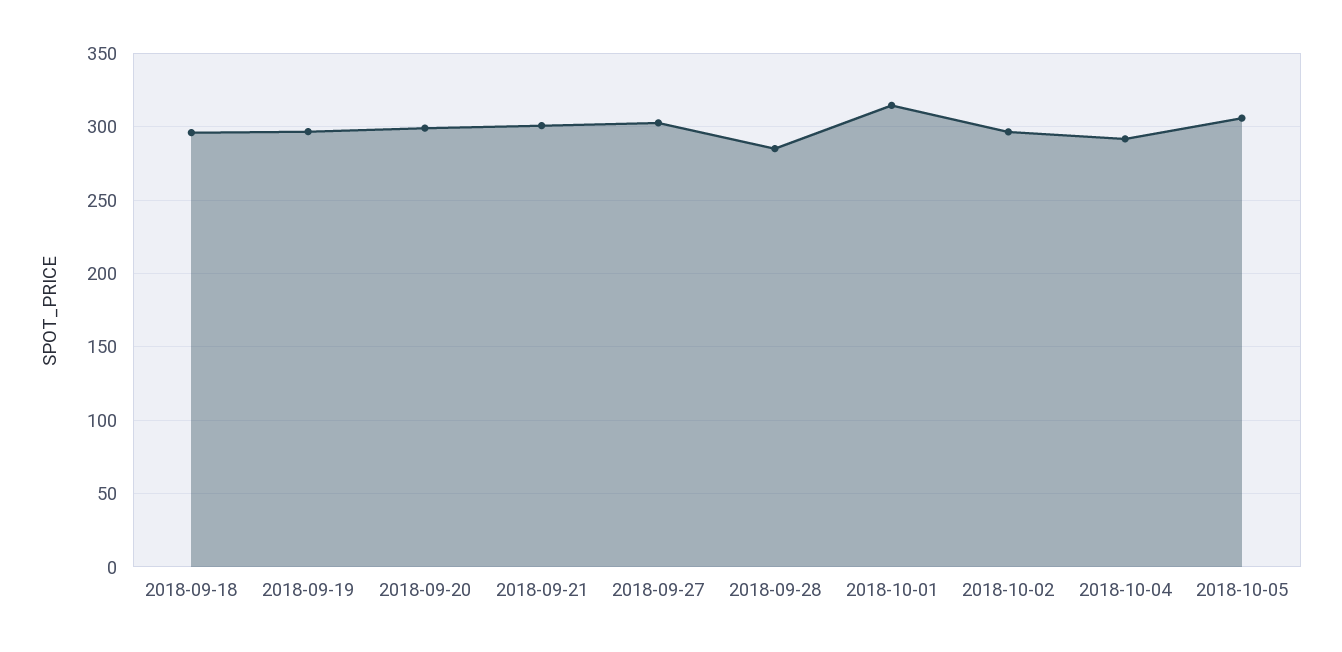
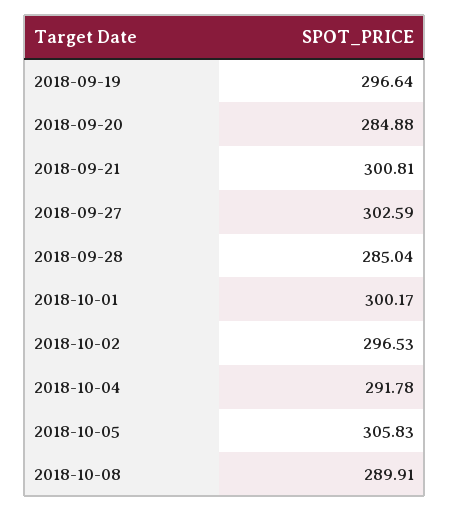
2018-09-18: 295 -> none
2018-09-20: 300 -> 284.88
2018-10-01: 315 -> 300.17
2018-10-08: none -> 289.91

